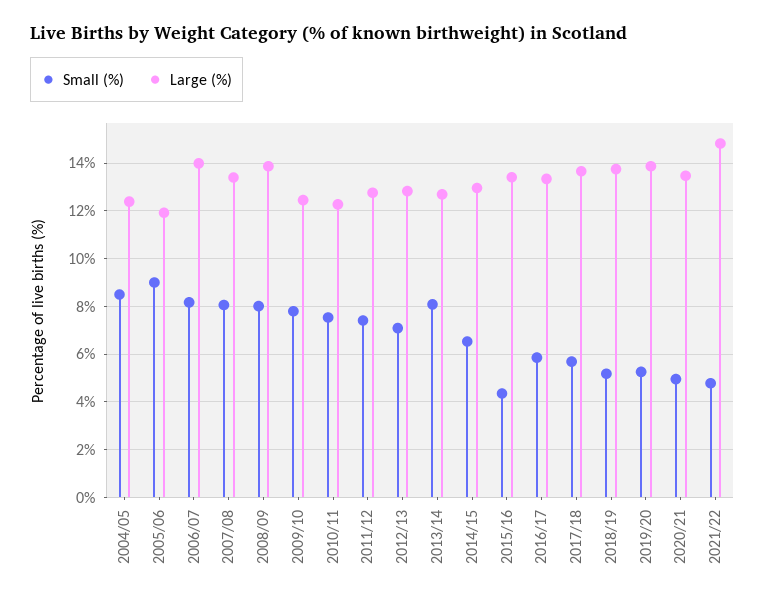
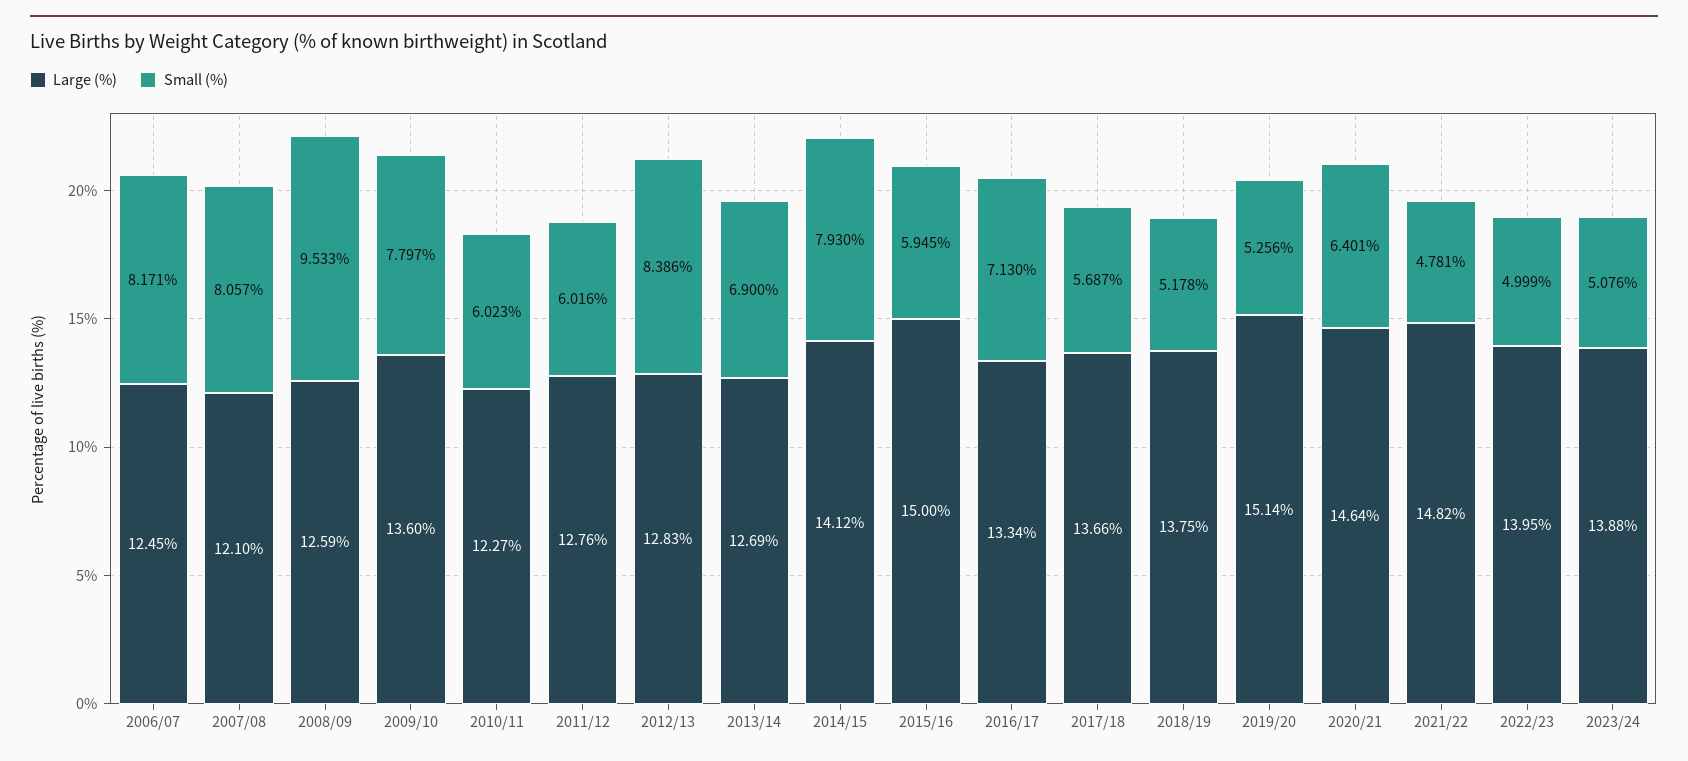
Small (%), 2004/05: 8.5 -> none
Large (%), 2004/05: 12.5 -> none
Small (%), 2005/06: 9 -> none
Large (%), 2005/06: 12 -> none
Large (%), 2006/07: 14 -> 12.45
Large (%), 2007/08: 13.5 -> 12.1
Small (%), 2008/09: 8 -> 9.533
Large (%), 2008/09: 14 -> 12.59
Large (%), 2009/10: 12.5 -> 13.6
Small (%), 2010/11: 7.5 -> 6.023
Small (%), 2011/12: 7.5 -> 6.016
Small (%), 2012/13: 7 -> 8.386
Small (%), 2013/14: 8 -> 6.9
Small (%), 2014/15: 6.5 -> 7.93
Large (%), 2014/15: 13 -> 14.12
Small (%), 2015/16: 4.5 -> 5.945
Large (%), 2015/16: 13.5 -> 15
Small (%), 2016/17: 6 -> 7.13
Large (%), 2019/20: 14 -> 15.14
Small (%), 2020/21: 5 -> 6.401
Large (%), 2020/21: 13.5 -> 14.64
Large (%), 2022/23: none -> 13.95
Small (%), 2022/23: none -> 4.999
Large (%), 2023/24: none -> 13.88
Small (%), 2023/24: none -> 5.076

